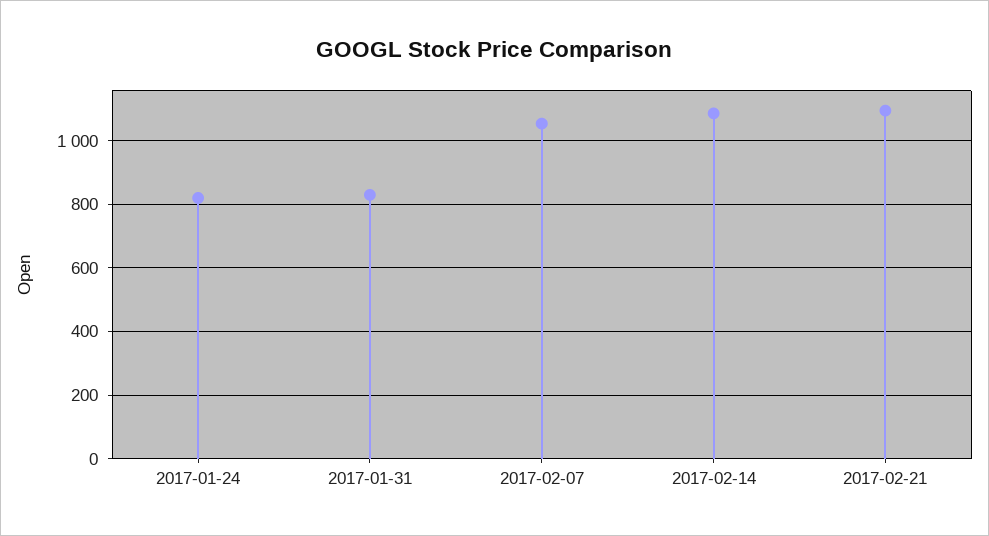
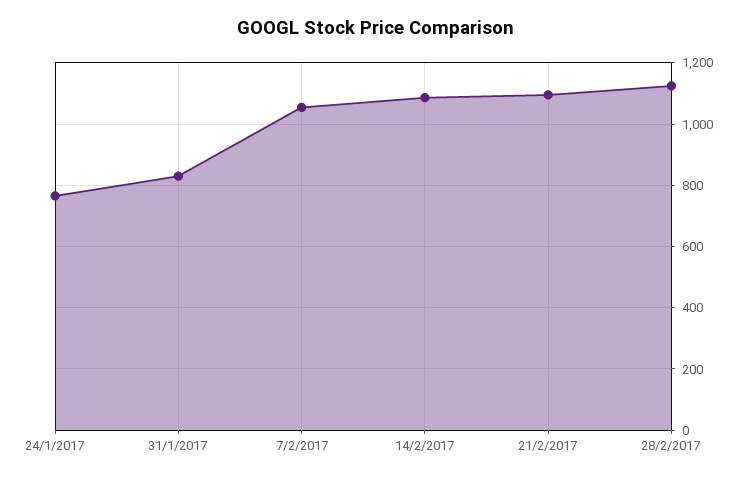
2017-01-24: 820 -> 760
28/2/2017: none -> 1120

